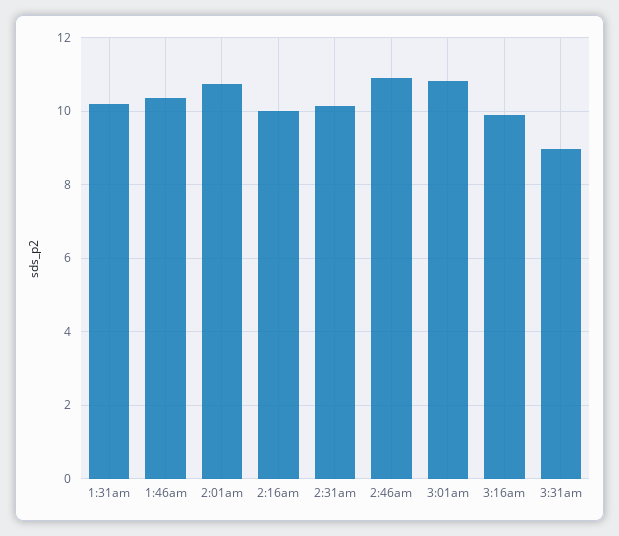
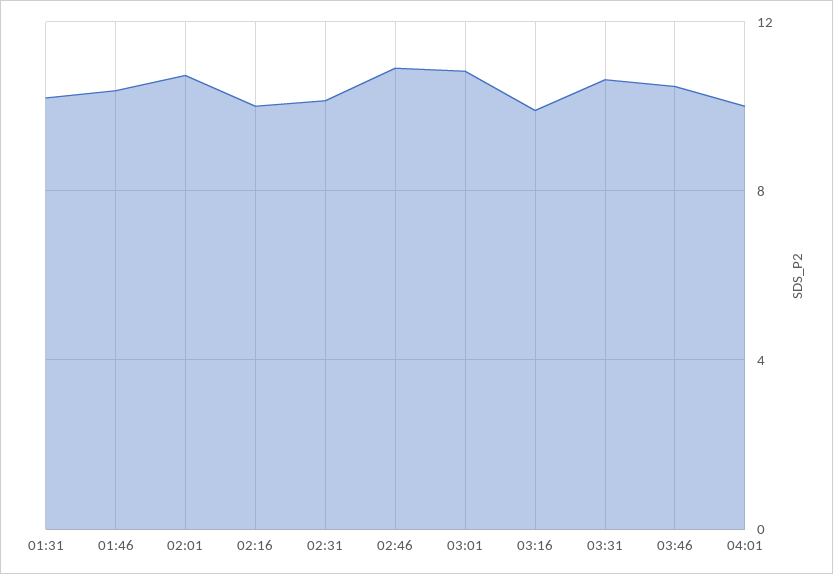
3:31am: 9 -> 10.5
03:46: none -> 10.5
04:01: none -> 10

